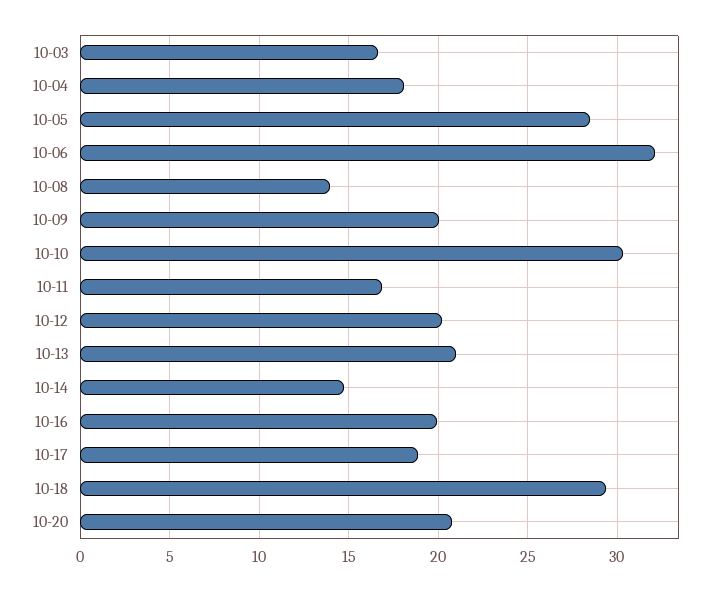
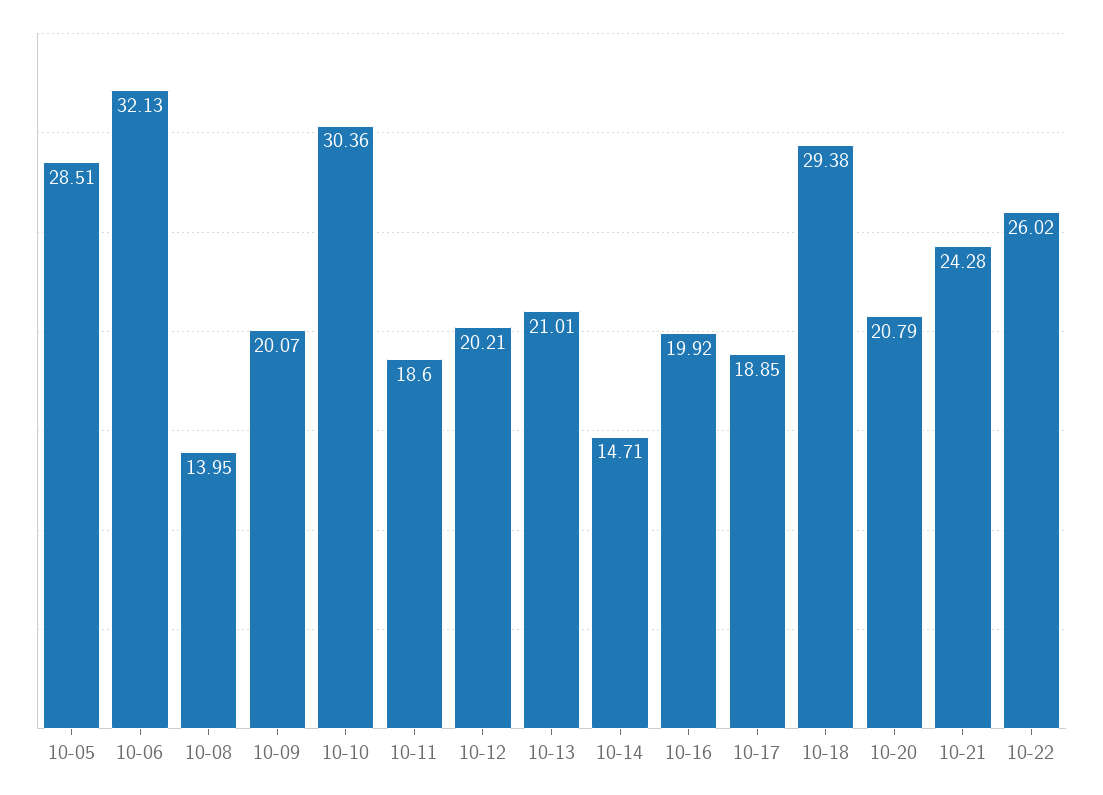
10-03: 16.5 -> none
10-04: 18 -> none
10-11: 17 -> 18.6
10-21: none -> 24.28
10-22: none -> 26.02

